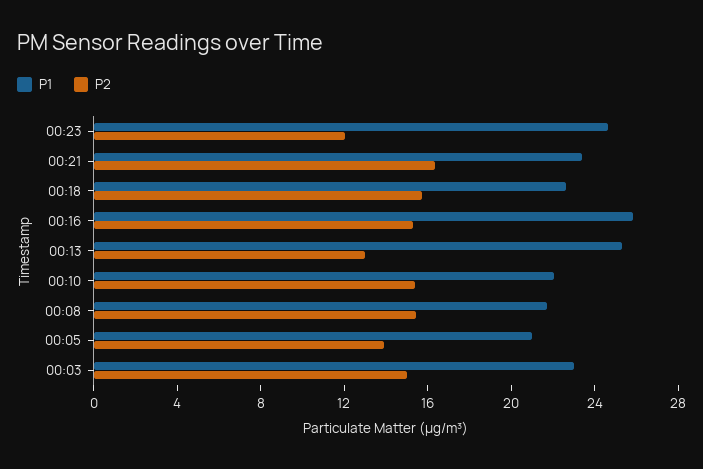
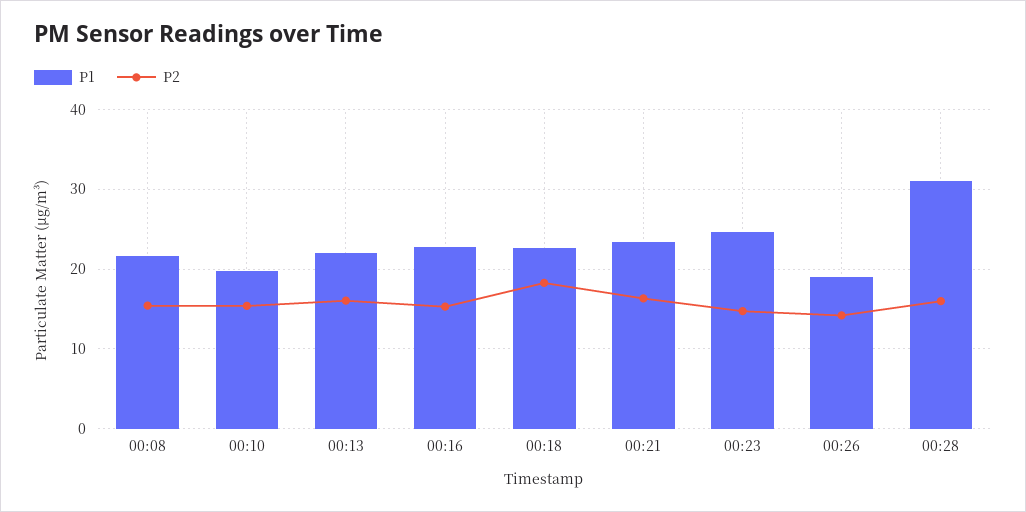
P2, 00:23: 12 -> 15
P2, 00:18: 16 -> 18
P1, 00:16: 26 -> 23
P1, 00:13: 25 -> 22
P2, 00:13: 13 -> 16
P1, 00:10: 22 -> 20
P1, 00:05: 21 -> none
P2, 00:05: 14 -> none
P1, 00:03: 23 -> none
P2, 00:03: 15 -> none
P1, 00:26: none -> 19
P2, 00:26: none -> 14
P1, 00:28: none -> 31
P2, 00:28: none -> 16

